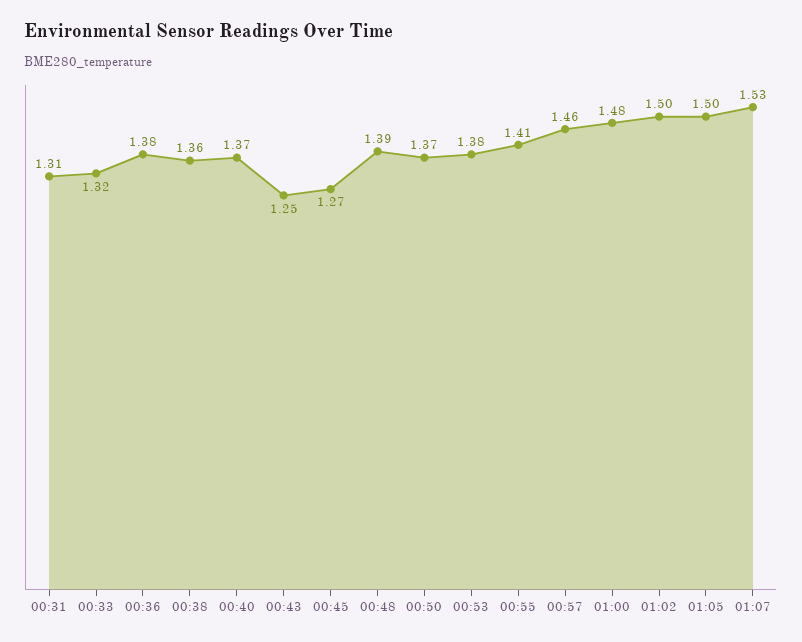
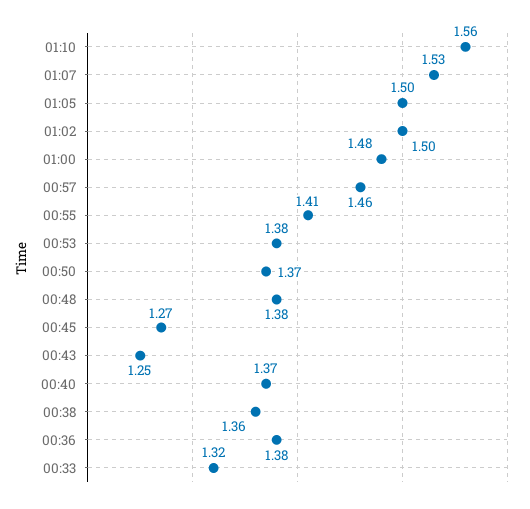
00:31: 1.31 -> none
00:48: 1.39 -> 1.38
01:10: none -> 1.56

